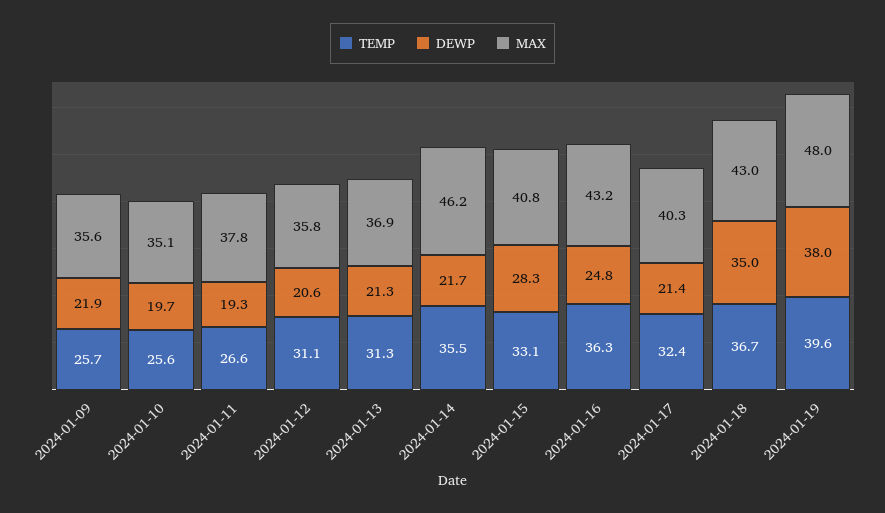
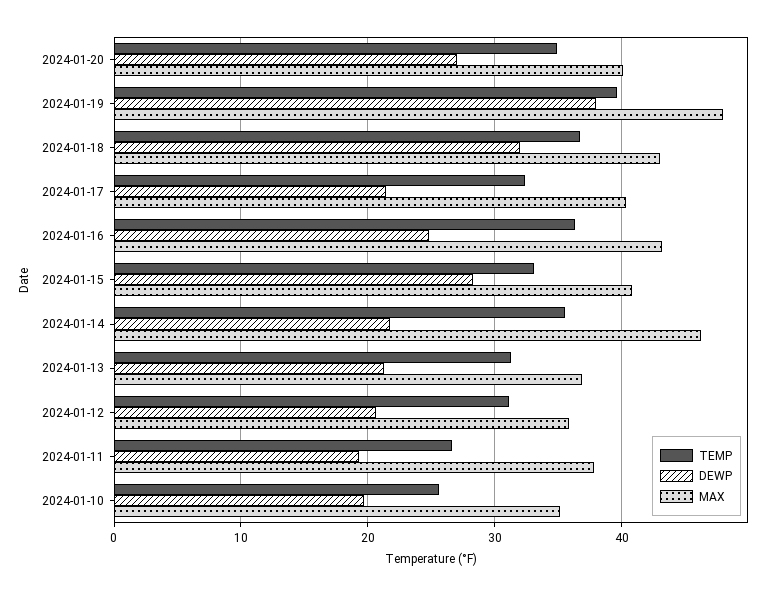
TEMP, 2024-01-09: 25.7 -> none
DEWP, 2024-01-09: 21.9 -> none
MAX, 2024-01-09: 35.6 -> none
DEWP, 2024-01-18: 35 -> 32
TEMP, 2024-01-20: none -> 35
DEWP, 2024-01-20: none -> 27
MAX, 2024-01-20: none -> 40

